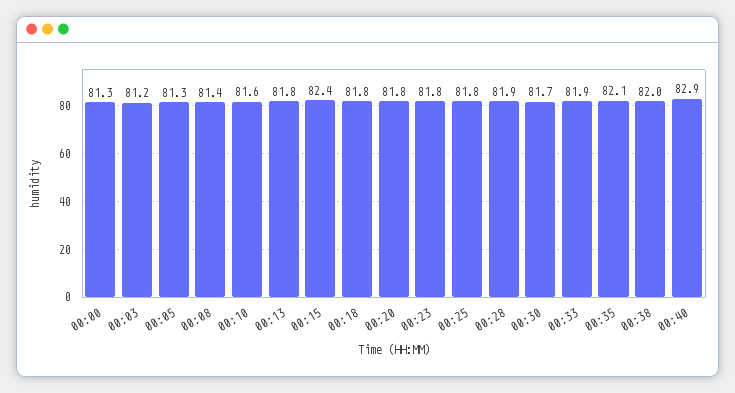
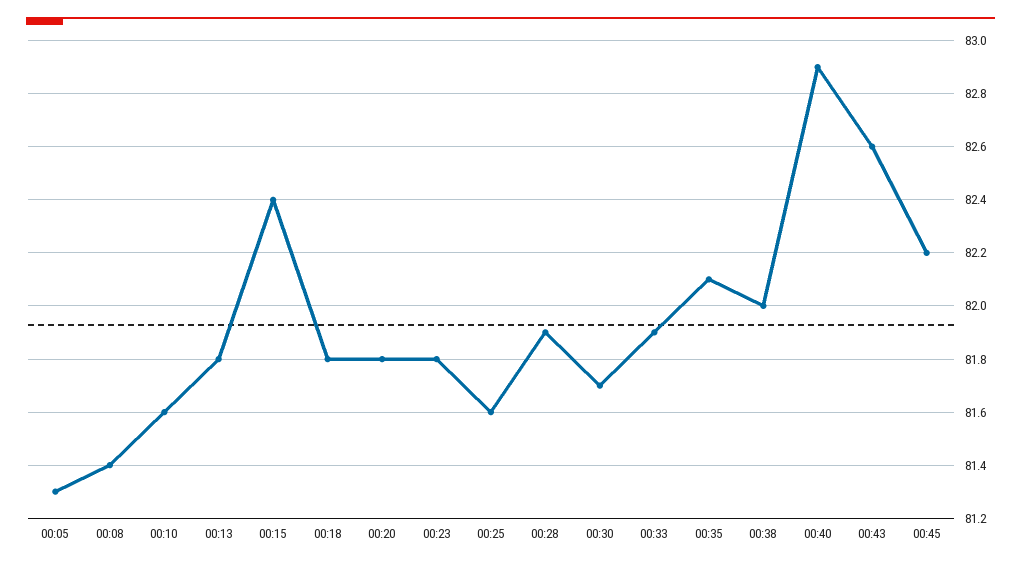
00:00: 81.3 -> none
00:03: 81.2 -> none
00:25: 81.8 -> 81.6
00:43: none -> 82.6
00:45: none -> 82.2

